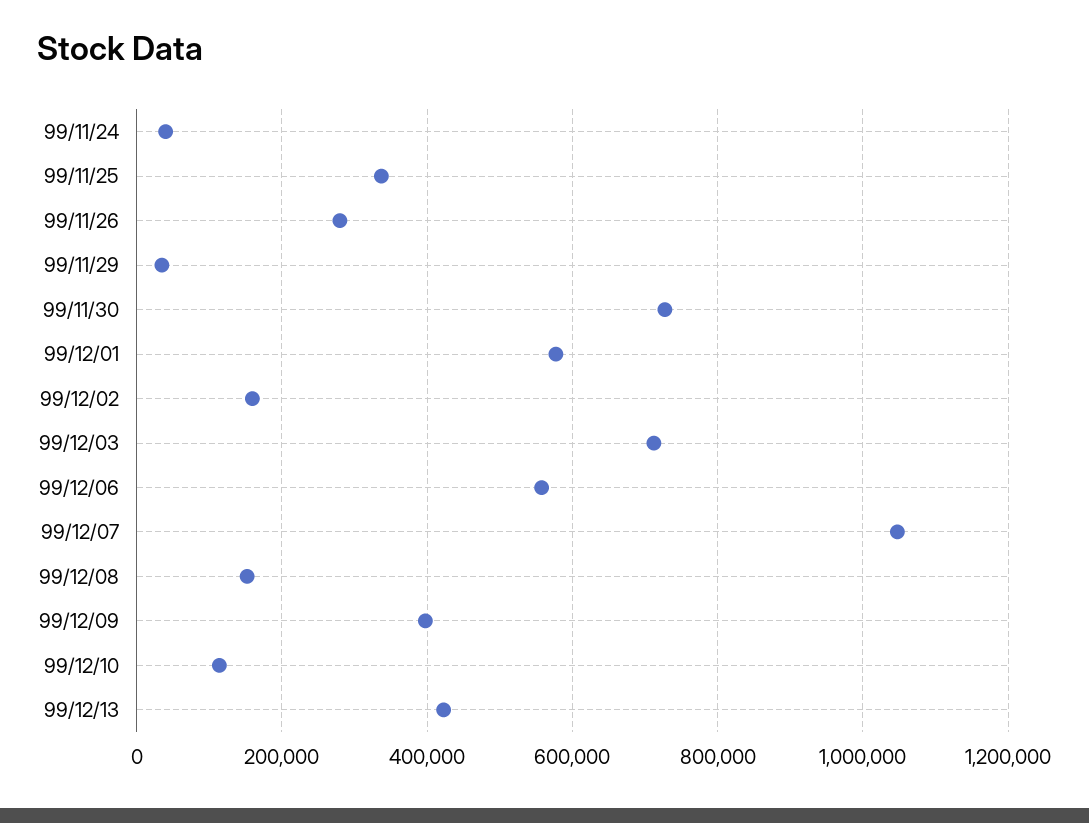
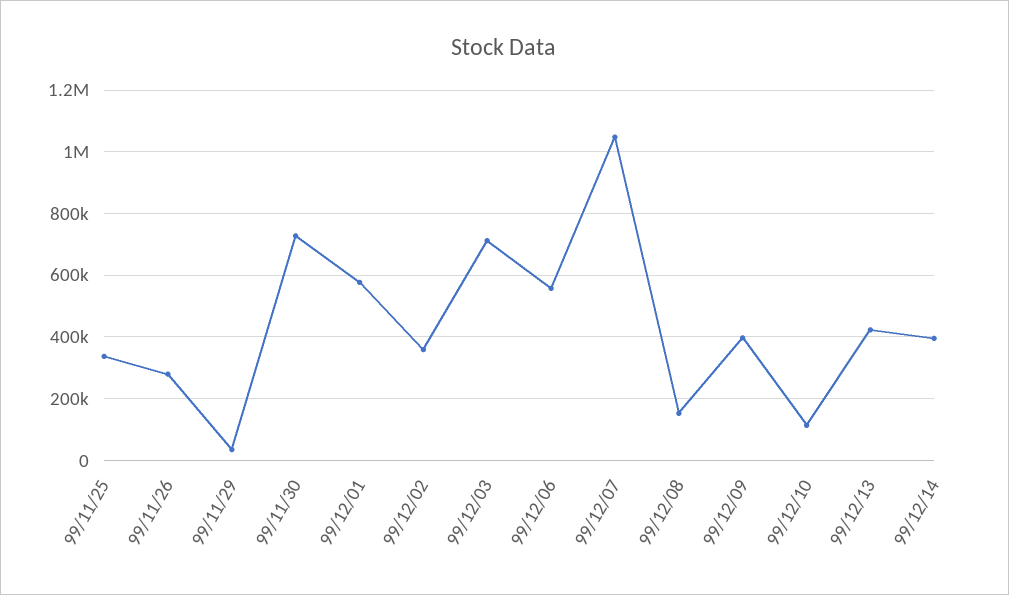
99/11/24: 40000 -> none
99/12/02: 160000 -> 360000
99/12/14: none -> 400000

